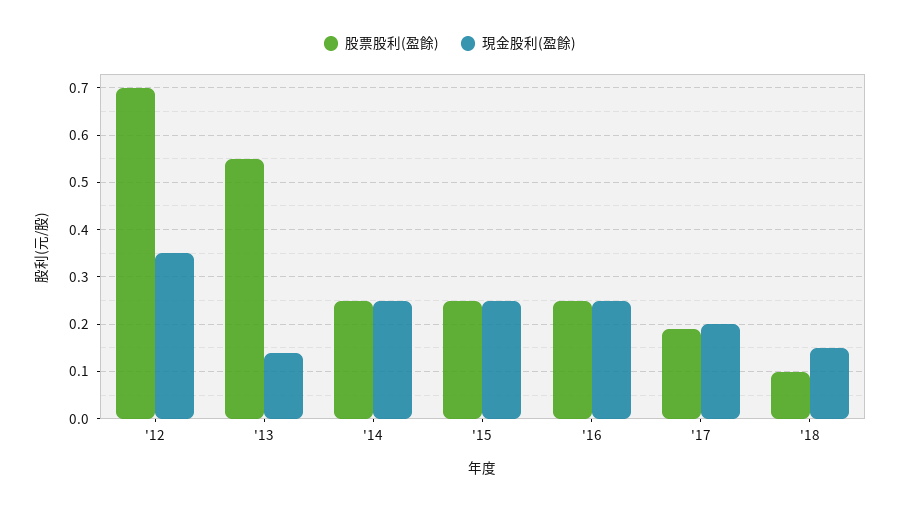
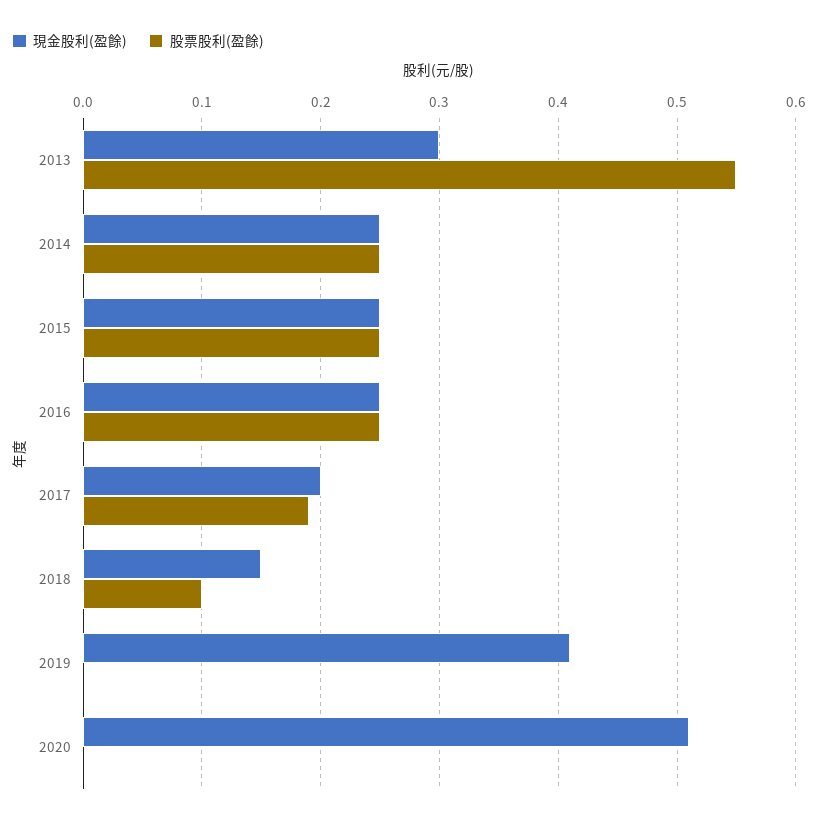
股票股利(盈餘), '12: 0.7 -> none
現金股利(盈餘), '12: 0.35 -> none
現金股利(盈餘), '13: 0.15 -> 0.3
現金股利(盈餘), 2019: none -> 0.41
股票股利(盈餘), 2019: none -> 0
現金股利(盈餘), 2020: none -> 0.51
股票股利(盈餘), 2020: none -> 0

